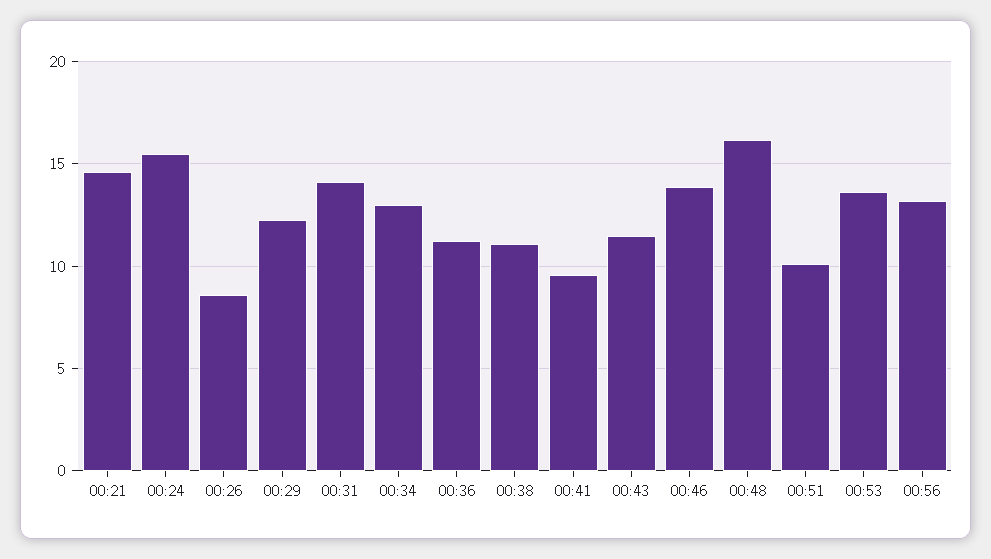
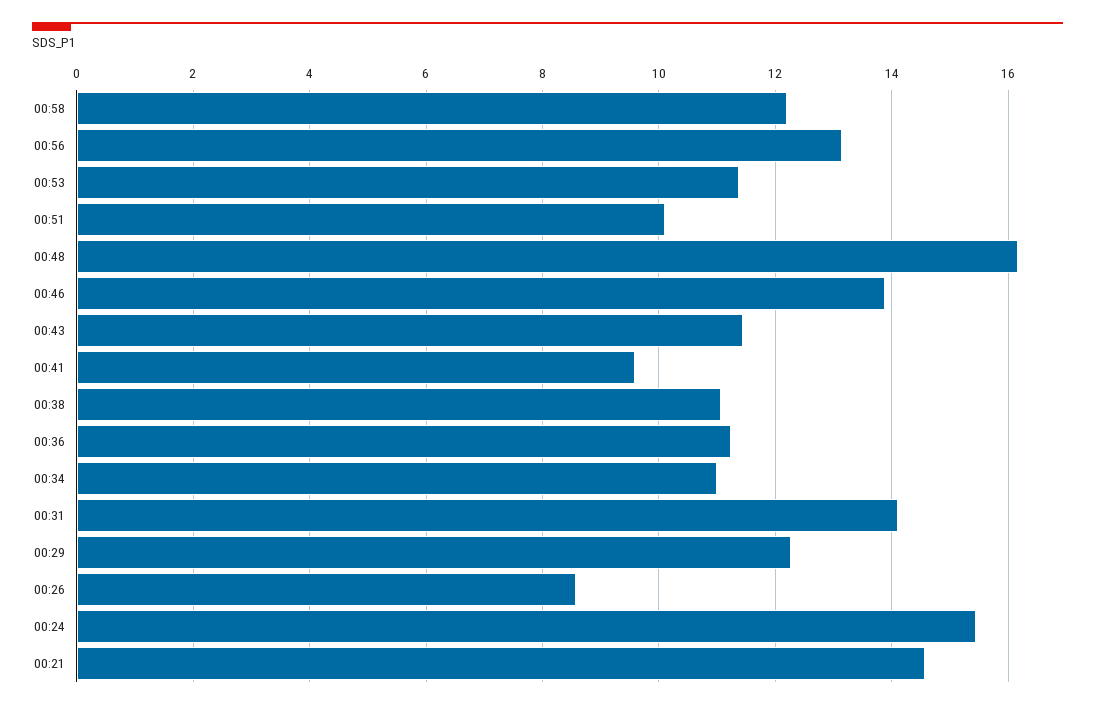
00:34: 13 -> 11
00:53: 13.5 -> 11.4
00:58: none -> 12.2

